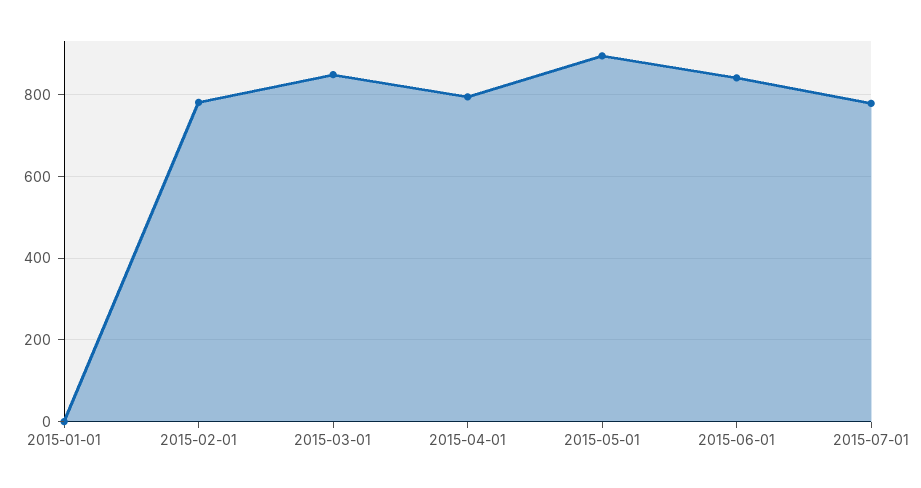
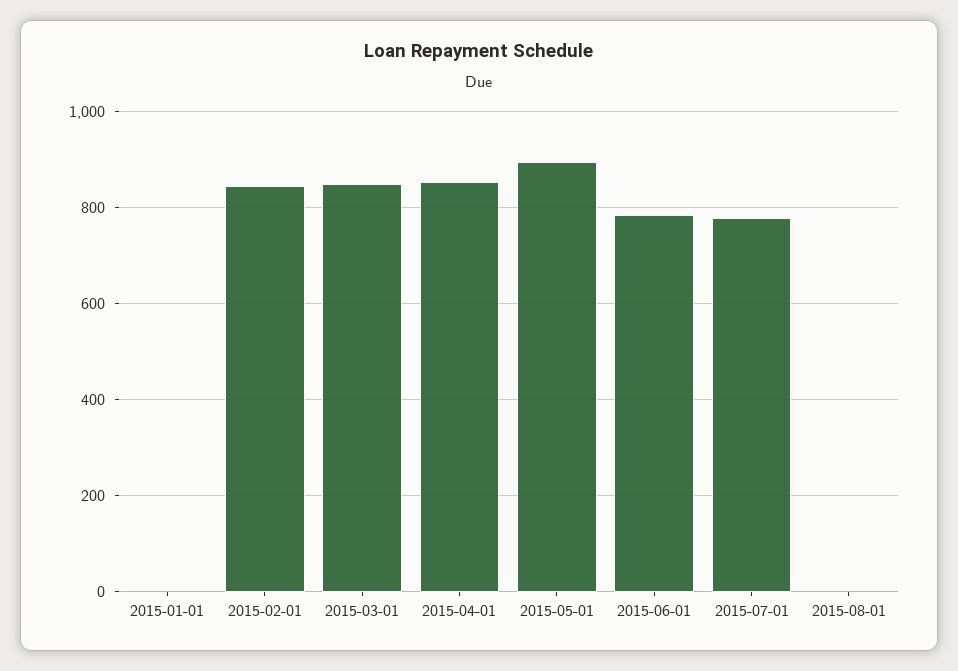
2015-02-01: 780 -> 840
2015-04-01: 800 -> 860
2015-06-01: 840 -> 780
2015-08-01: none -> 0

